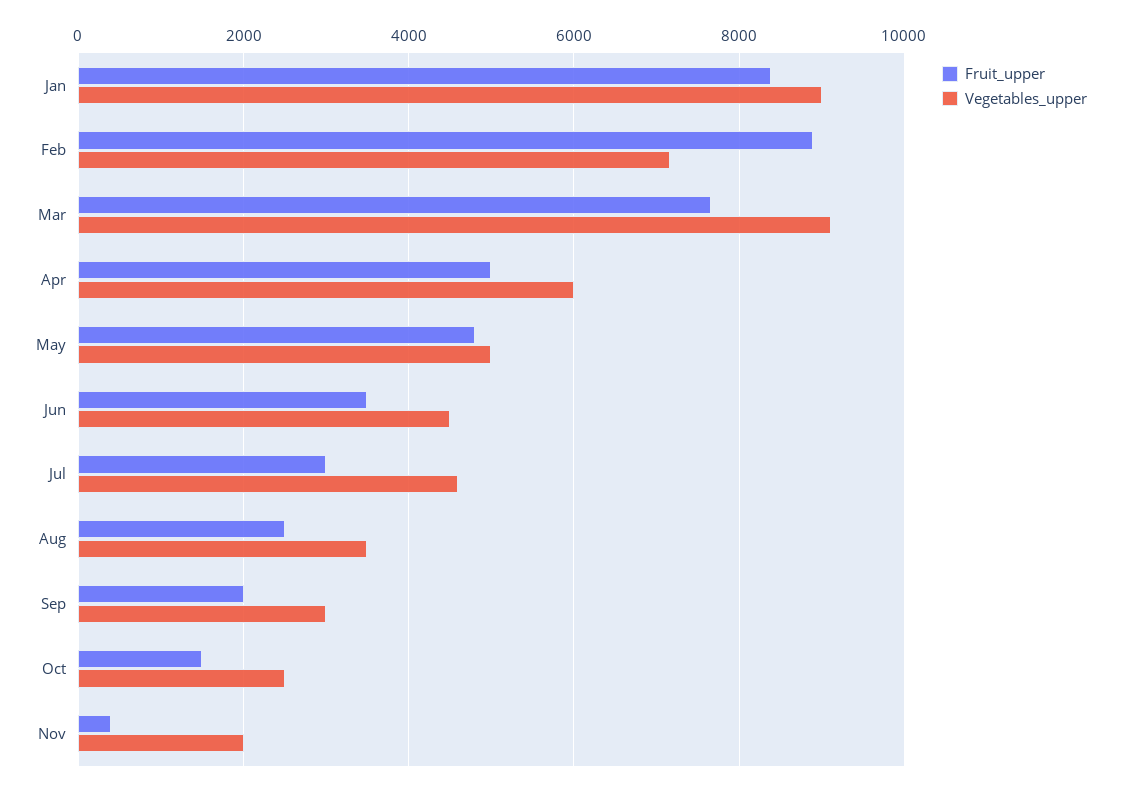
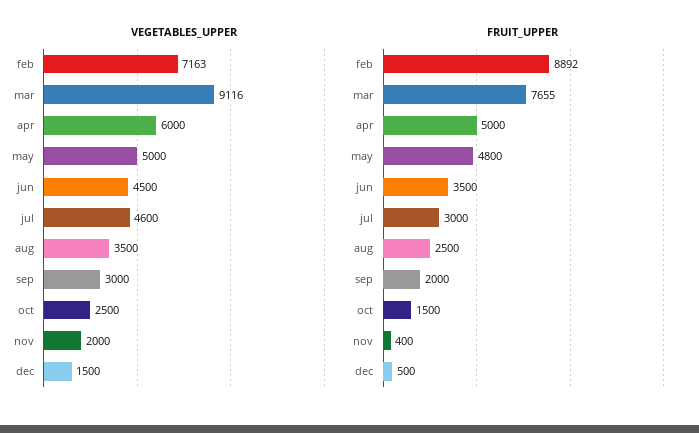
Fruit_upper, Jan: 8400 -> none
Vegetables_upper, Jan: 9000 -> none
Vegetables_upper, dec: none -> 1500
Fruit_upper, dec: none -> 500

